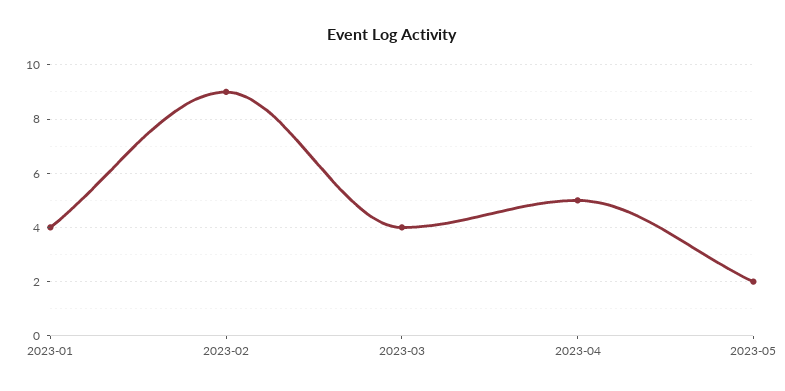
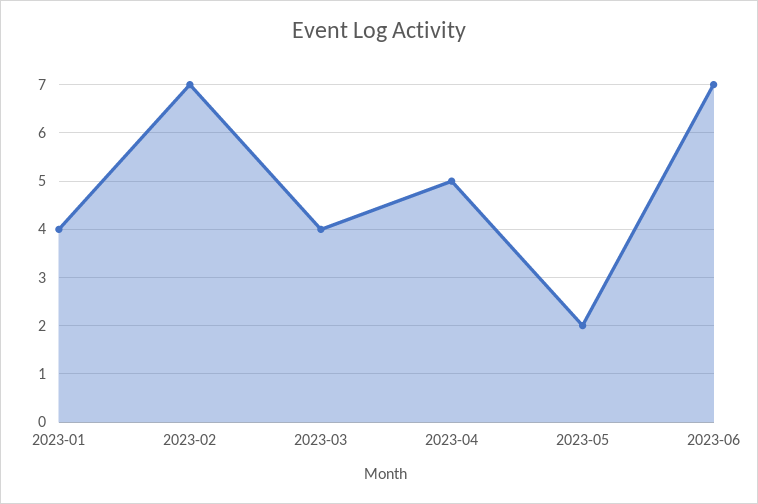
2023-02: 9 -> 7
2023-06: none -> 7

